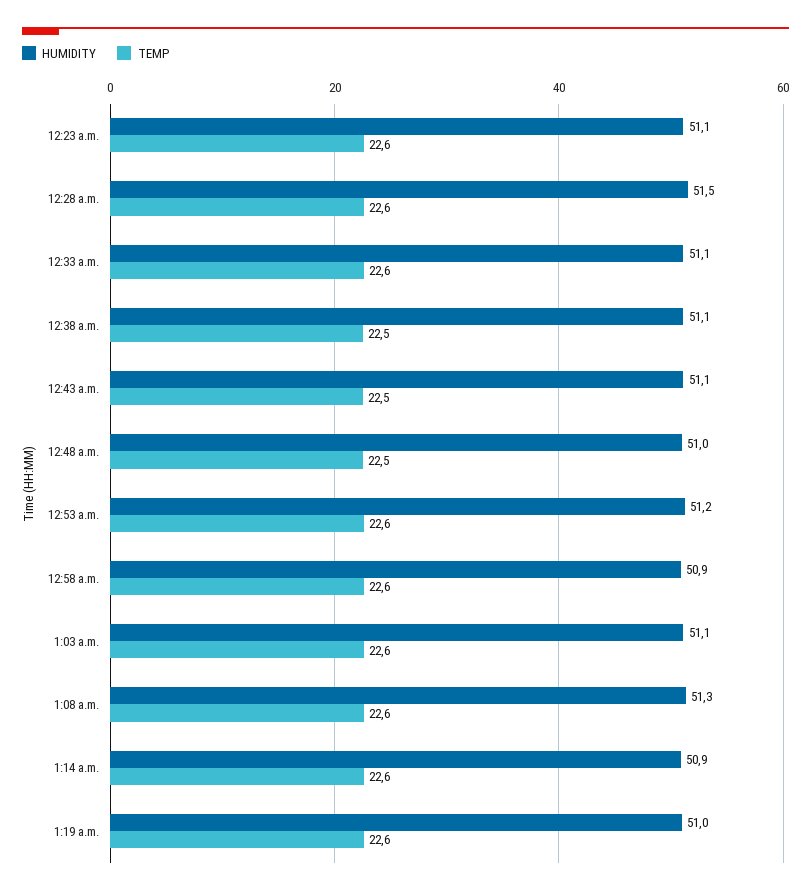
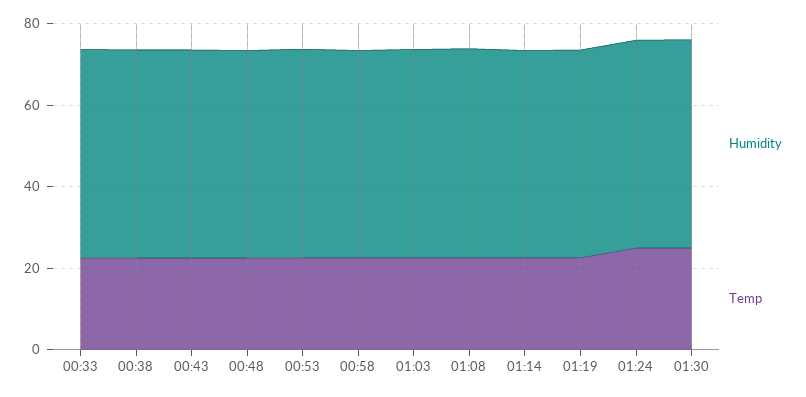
HUMIDITY, 12:23 a.m.: 51.1 -> none
TEMP, 12:23 a.m.: 22.6 -> none
HUMIDITY, 12:28 a.m.: 51.5 -> none
TEMP, 12:28 a.m.: 22.6 -> none
HUMIDITY, 01:24: none -> 50
TEMP, 01:24: none -> 25
HUMIDITY, 01:30: none -> 50
TEMP, 01:30: none -> 25

